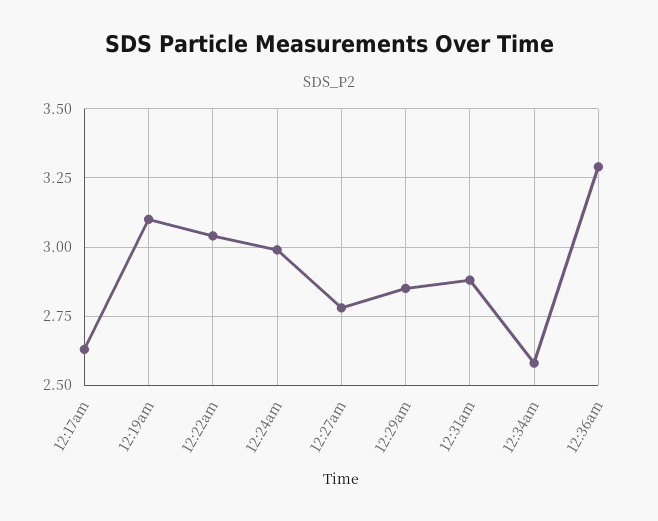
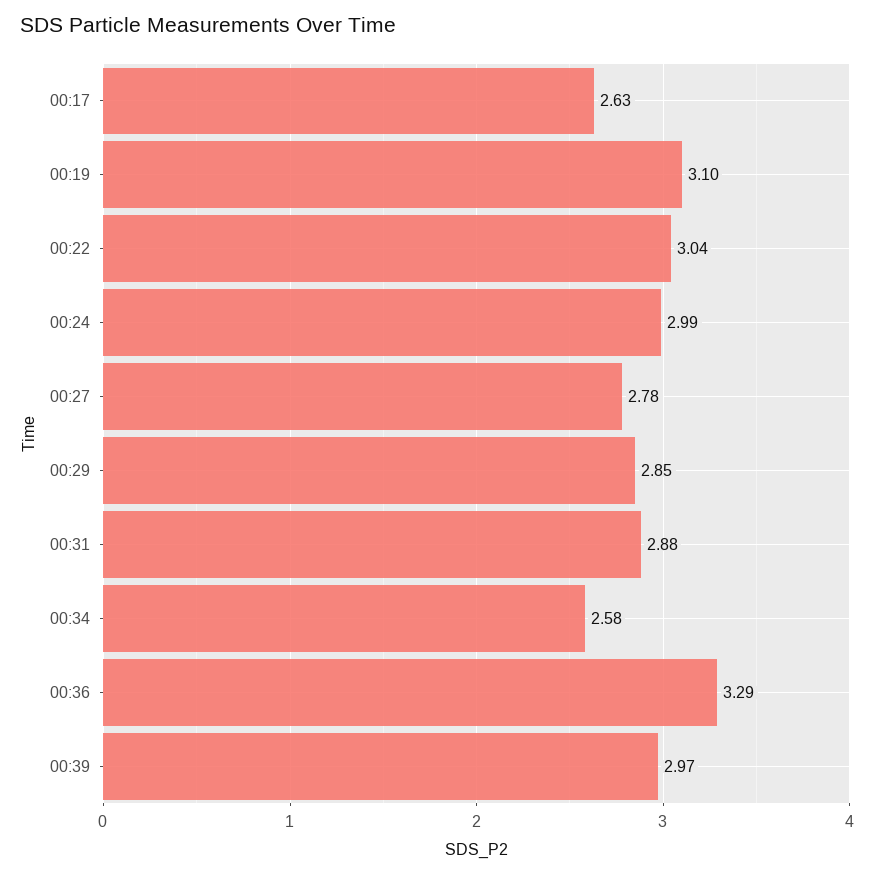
00:39: none -> 2.97

